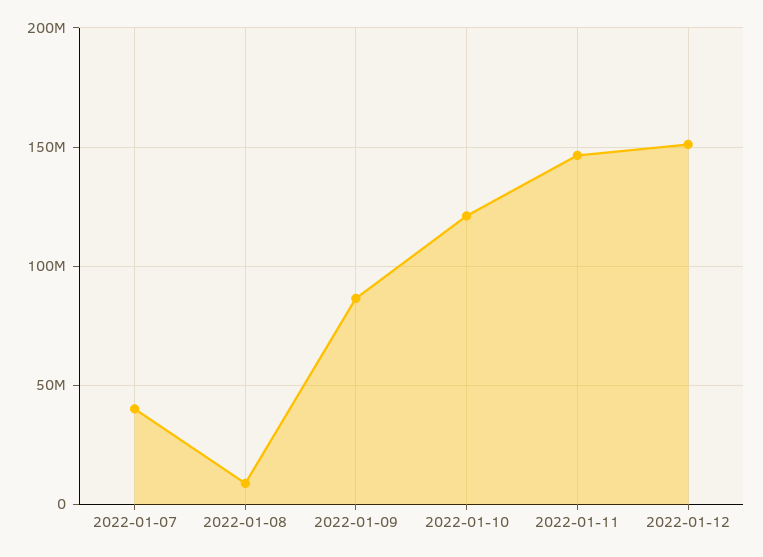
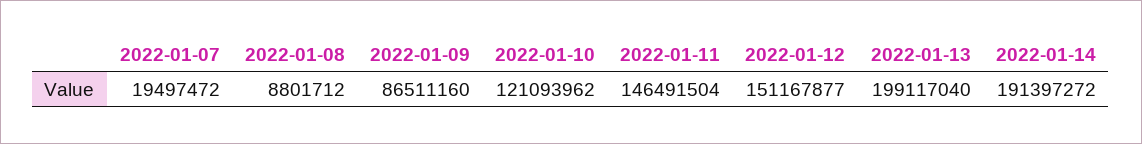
2022-01-07: 40000000 -> 19497472
2022-01-13: none -> 199117040
2022-01-14: none -> 191397272

